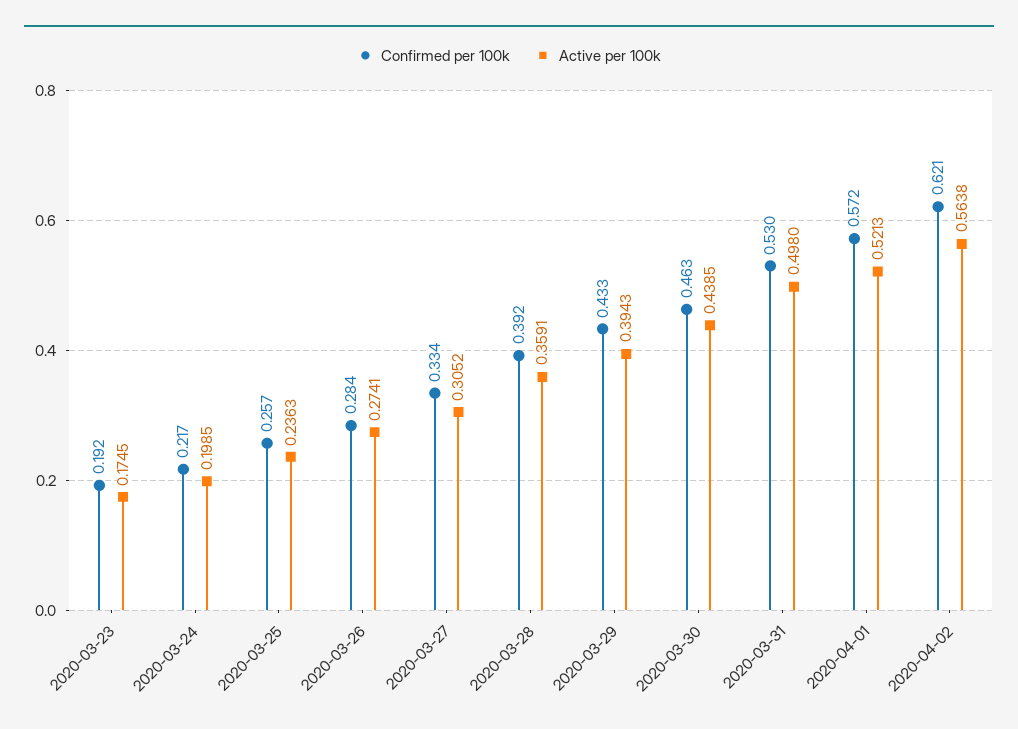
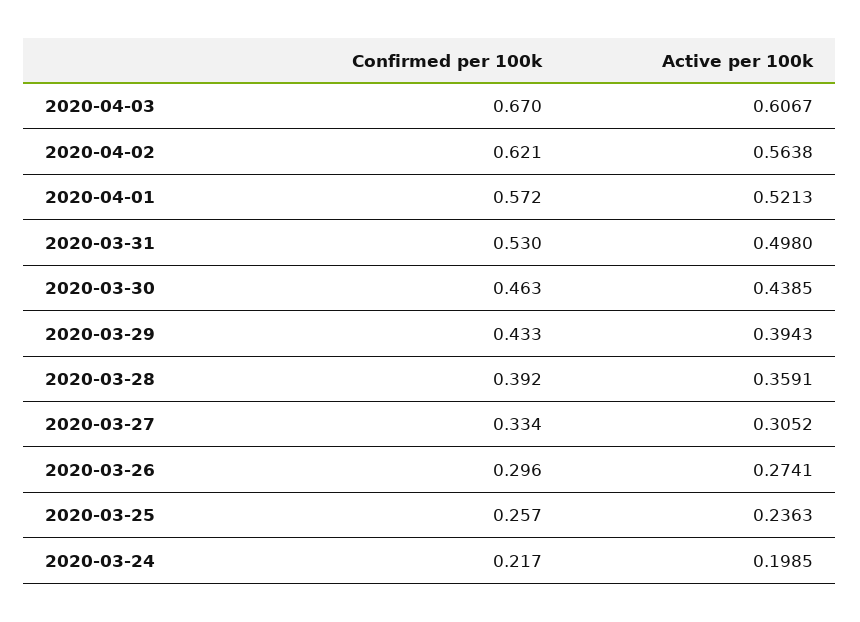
Confirmed per 100k, 2020-03-23: 0.192 -> none
Active per 100k, 2020-03-23: 0.1745 -> none
Confirmed per 100k, 2020-03-26: 0.284 -> 0.296
Confirmed per 100k, 2020-04-03: none -> 0.67
Active per 100k, 2020-04-03: none -> 0.6067

